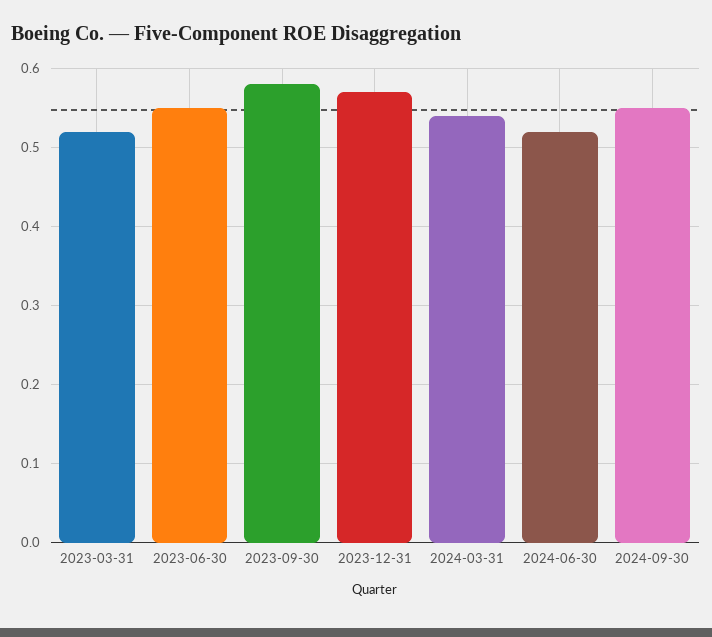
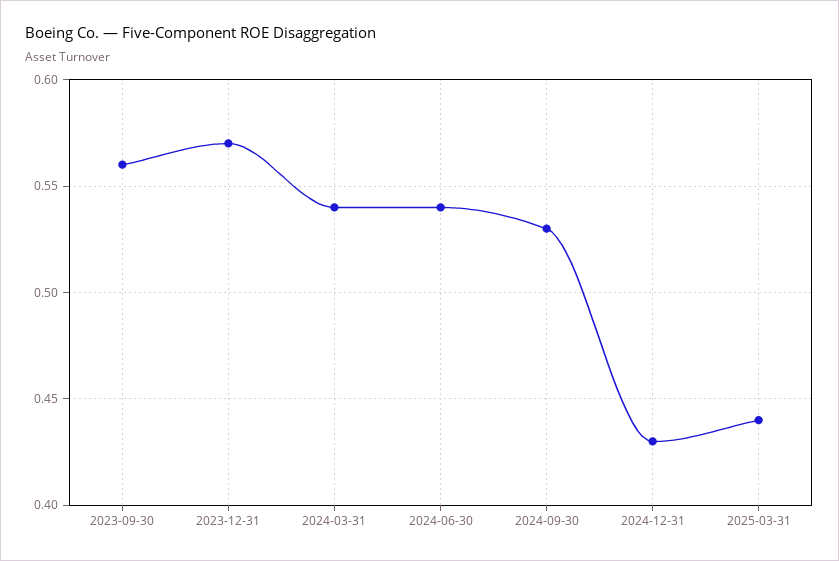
2023-03-31: 0.52 -> none
2023-06-30: 0.55 -> none
2023-09-30: 0.58 -> 0.56
2024-06-30: 0.52 -> 0.54
2024-09-30: 0.55 -> 0.53
2024-12-31: none -> 0.43
2025-03-31: none -> 0.44

